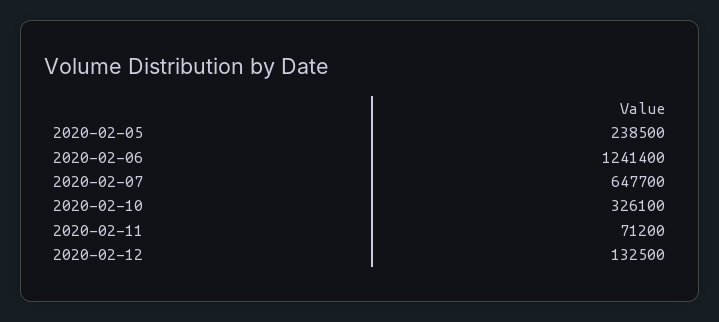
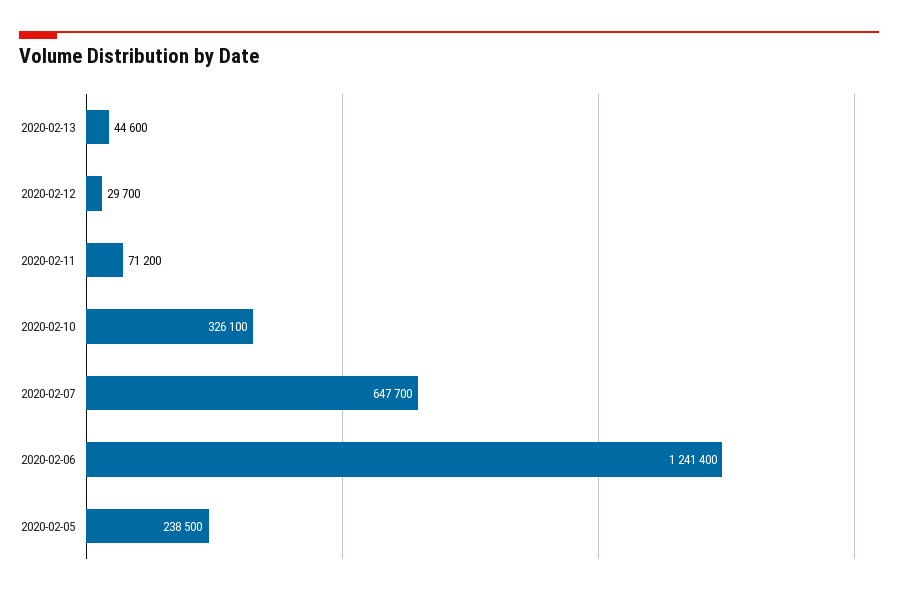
2020-02-12: 132500 -> 29700
2020-02-13: none -> 44600

